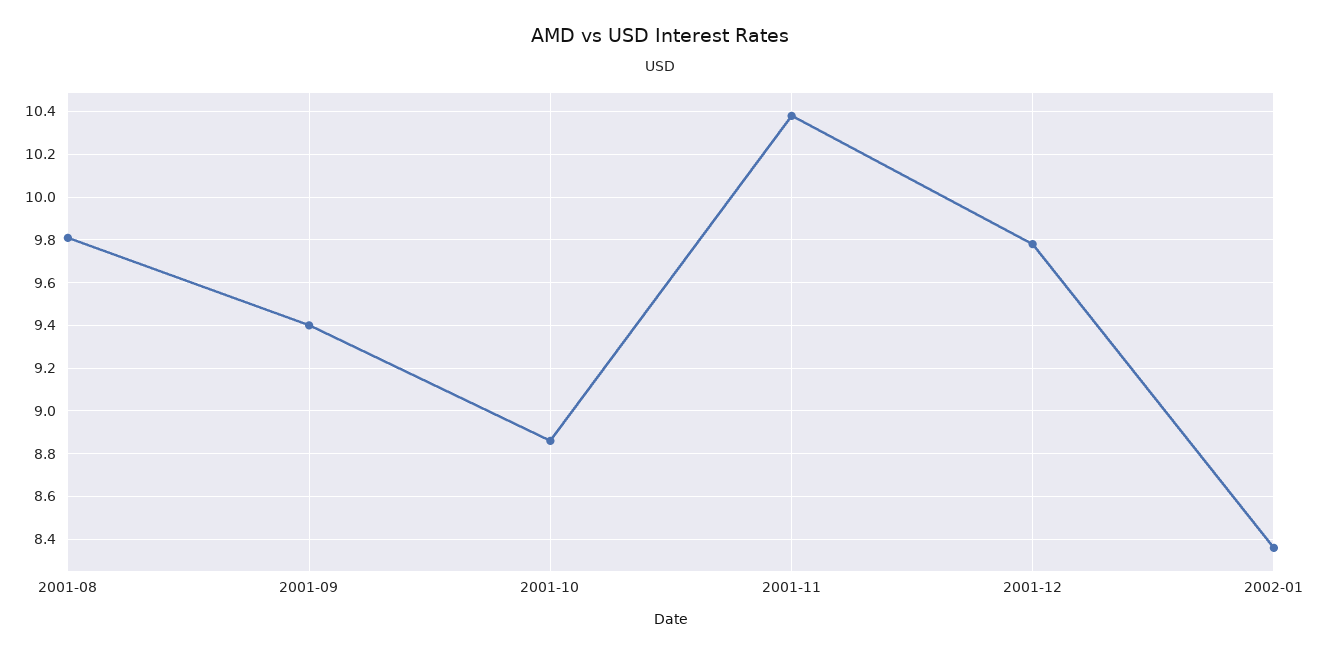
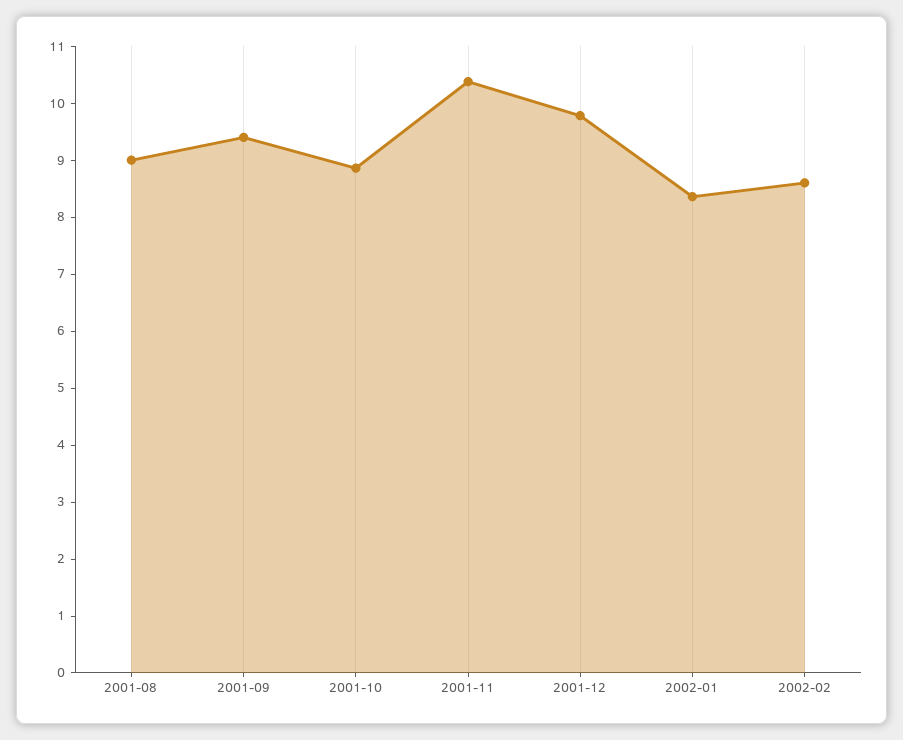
2001-08: 9.8 -> 9
2002-02: none -> 8.6

